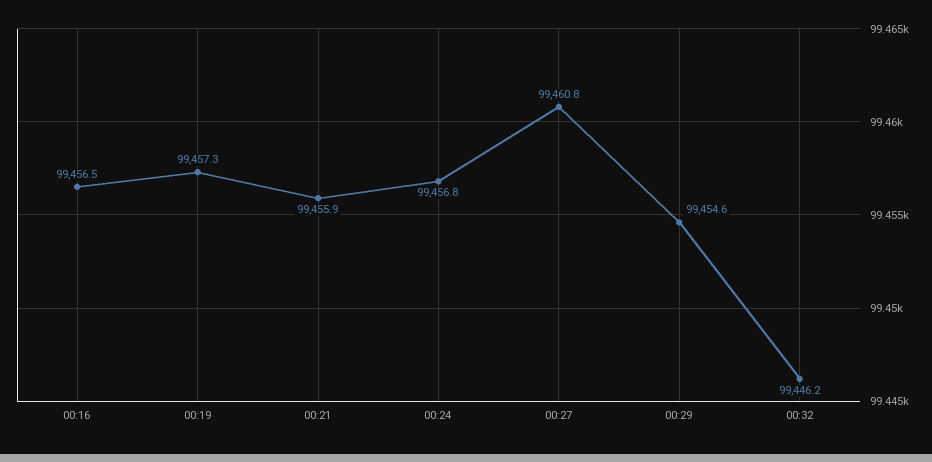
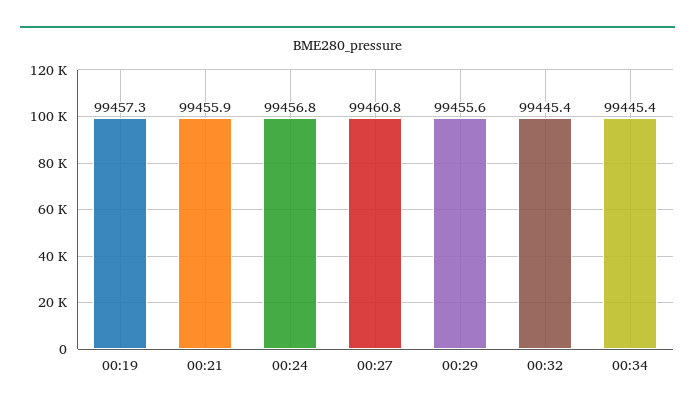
00:16: 99456.5 -> none
00:29: 99454.6 -> 99455.6
00:32: 99446.2 -> 99445.4
00:34: none -> 99445.4

